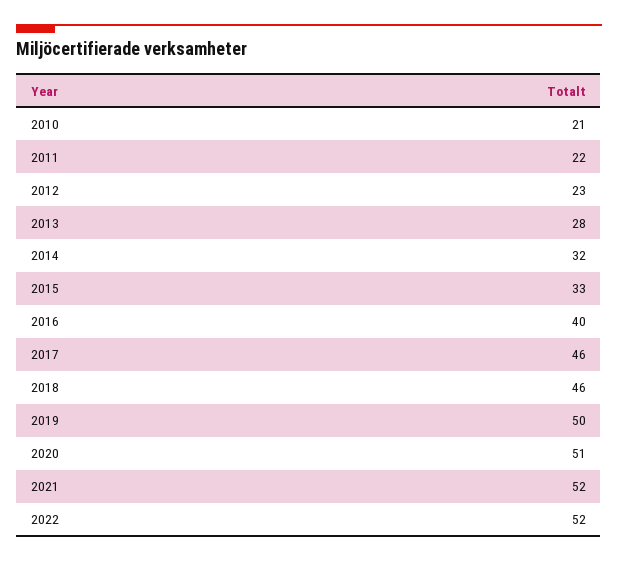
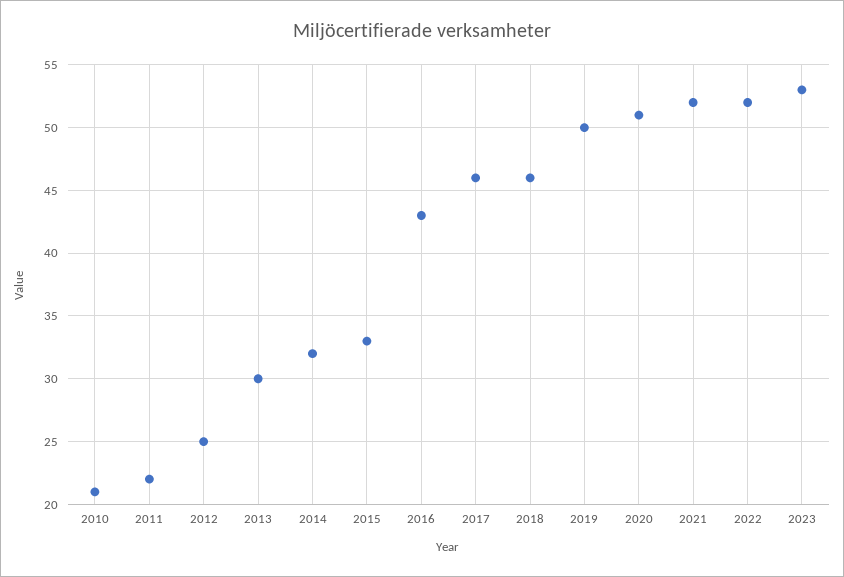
2012: 23 -> 25
2013: 28 -> 30
2016: 40 -> 43
2023: none -> 53

